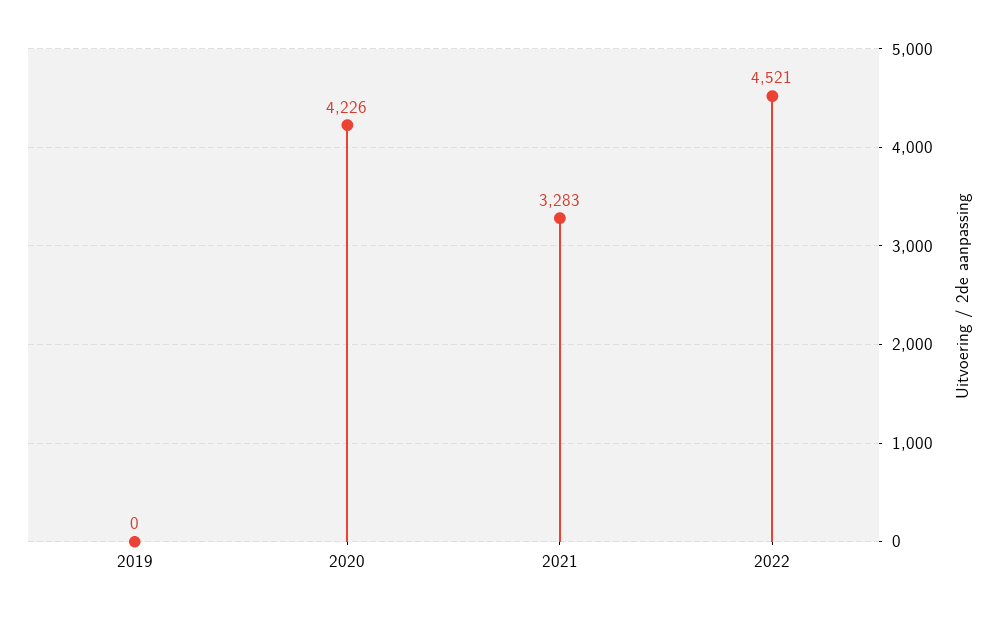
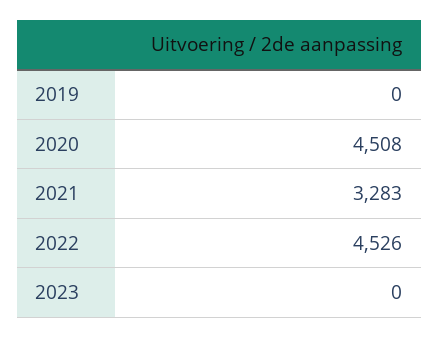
2020: 4226 -> 4508
2022: 4521 -> 4526
2023: none -> 0

